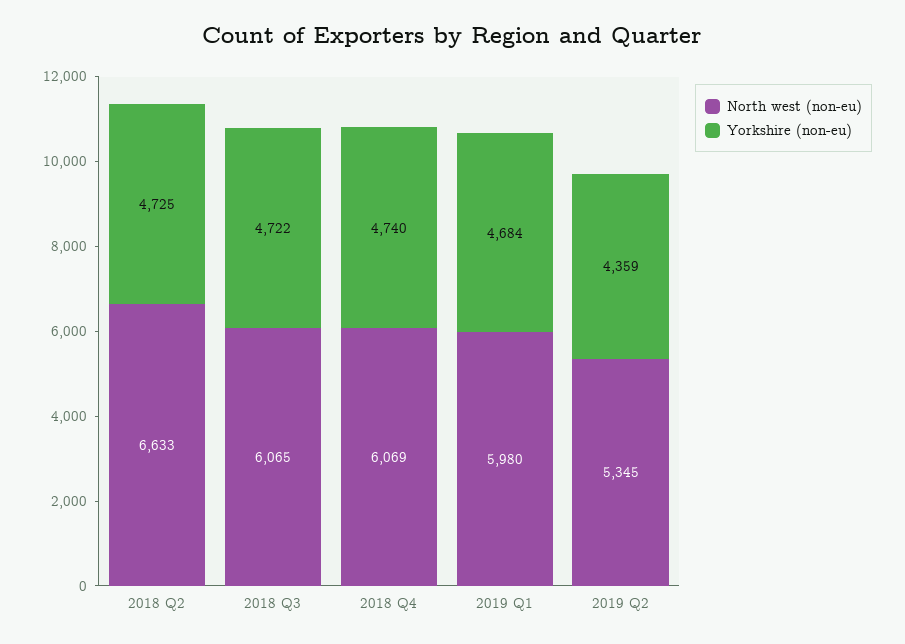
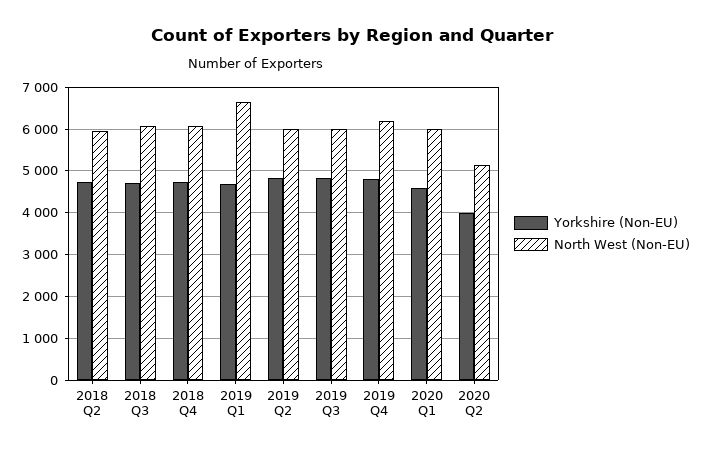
North west (non-eu), 2018 Q2: 6633 -> 6000
North west (non-eu), 2019 Q1: 5980 -> 6600
North west (non-eu), 2019 Q2: 5345 -> 6000
Yorkshire (non-eu), 2019 Q2: 4359 -> 4800
Yorkshire (non-eu), 2019 Q3: none -> 4800
North west (non-eu), 2019 Q3: none -> 6000
Yorkshire (non-eu), 2019 Q4: none -> 4800
North west (non-eu), 2019 Q4: none -> 6200
Yorkshire (non-eu), 2020 Q1: none -> 4600
North west (non-eu), 2020 Q1: none -> 6000
Yorkshire (non-eu), 2020 Q2: none -> 4000
North west (non-eu), 2020 Q2: none -> 5200

